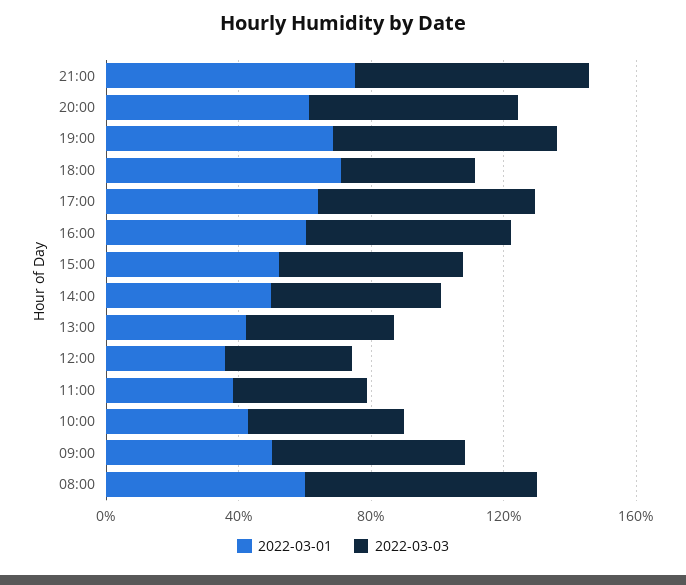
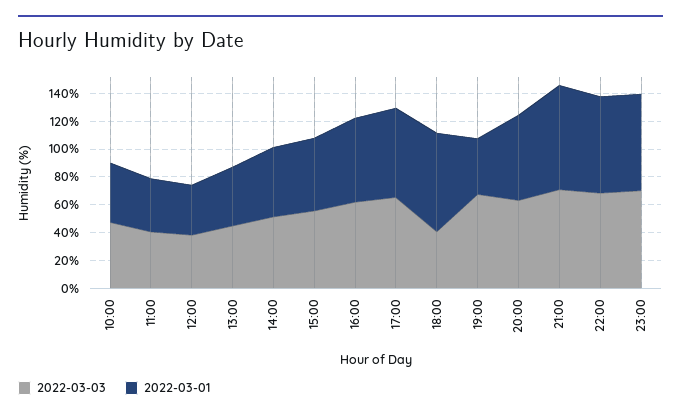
2022-03-01, 19:00: 70 -> 40
2022-03-01, 09:00: 50 -> none
2022-03-03, 09:00: 60 -> none
2022-03-01, 08:00: 60 -> none
2022-03-03, 08:00: 70 -> none
2022-03-03, 22:00: none -> 70
2022-03-01, 22:00: none -> 70
2022-03-03, 23:00: none -> 70
2022-03-01, 23:00: none -> 70

